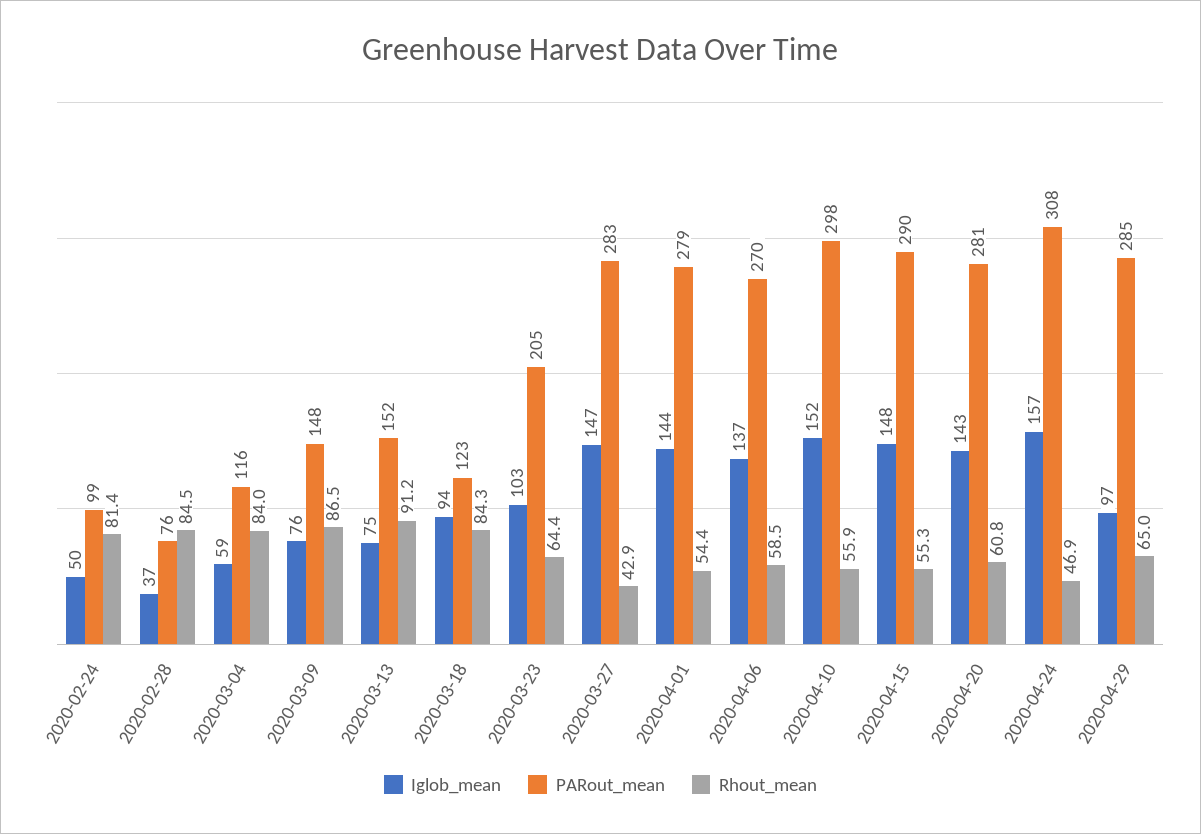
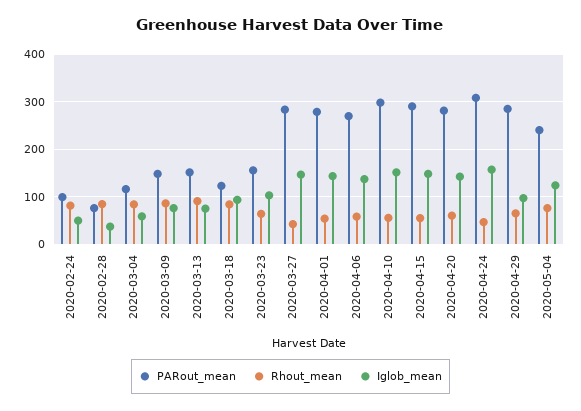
PARout_mean, 2020-03-23: 205 -> 160
PARout_mean, 2020-05-04: none -> 240
Rhout_mean, 2020-05-04: none -> 80
Iglob_mean, 2020-05-04: none -> 120

